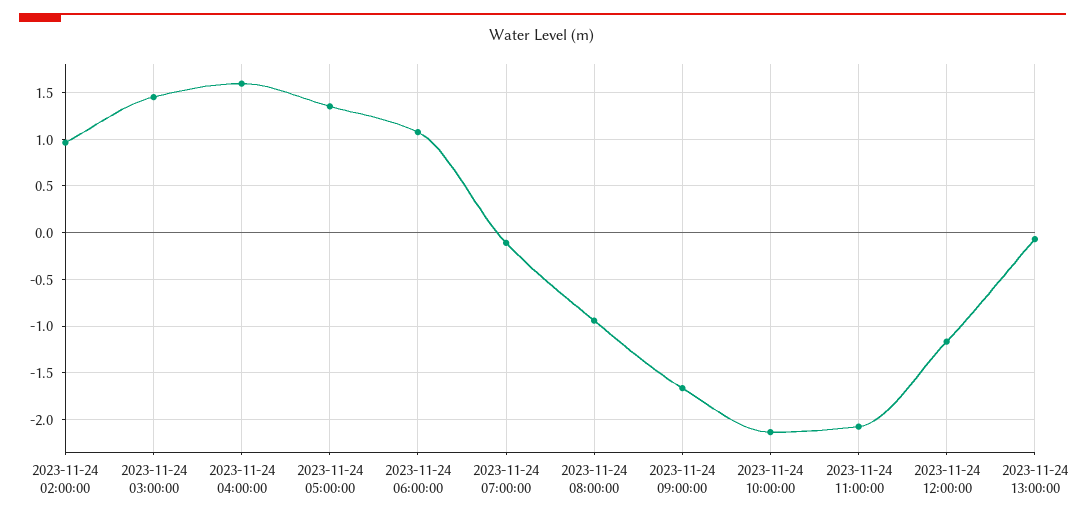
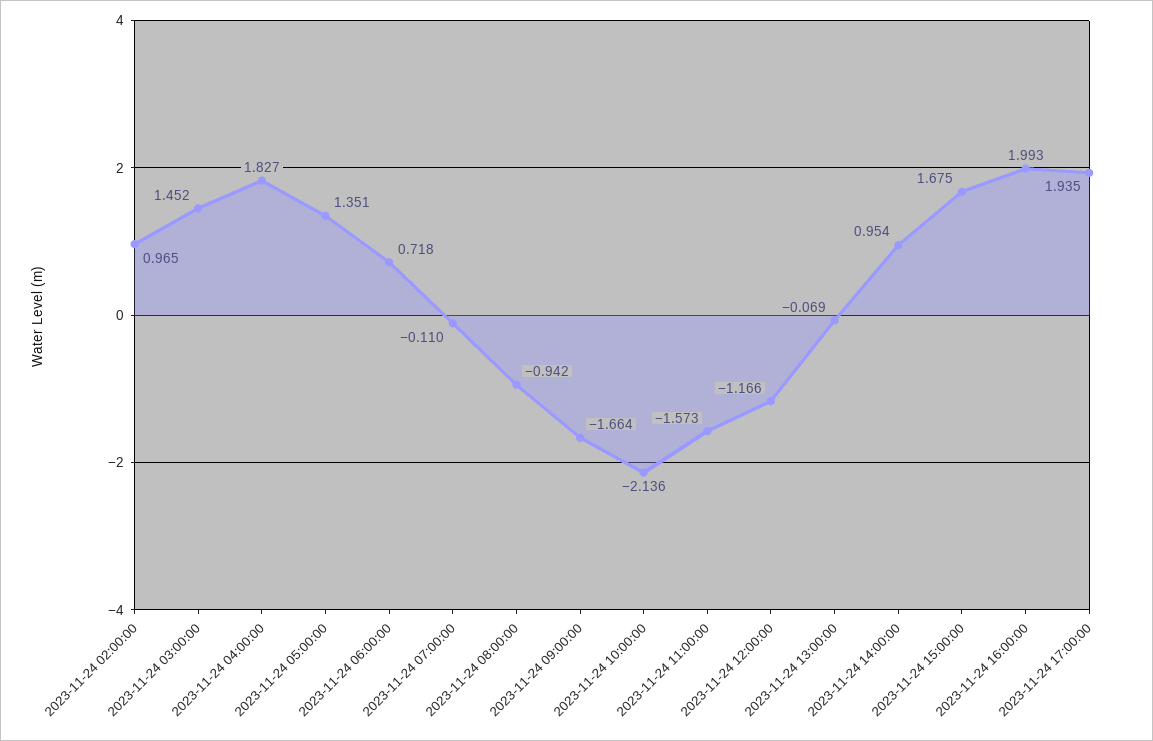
2023-11-24 04:00:00: 1.6 -> 1.827
2023-11-24 06:00:00: 1.1 -> 0.718
2023-11-24 11:00:00: -2.1 -> -1.573
2023-11-24 14:00:00: none -> 0.954
2023-11-24 15:00:00: none -> 1.675
2023-11-24 16:00:00: none -> 1.993
2023-11-24 17:00:00: none -> 1.935

